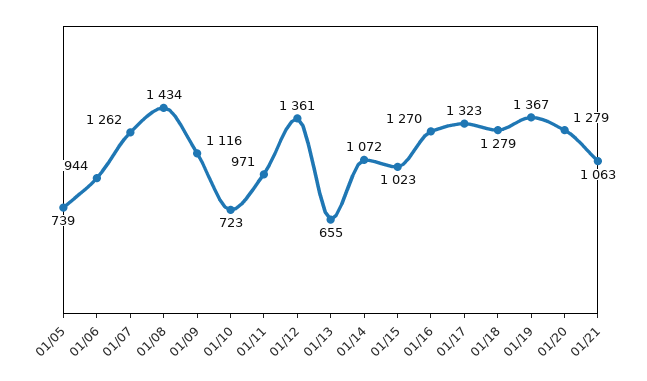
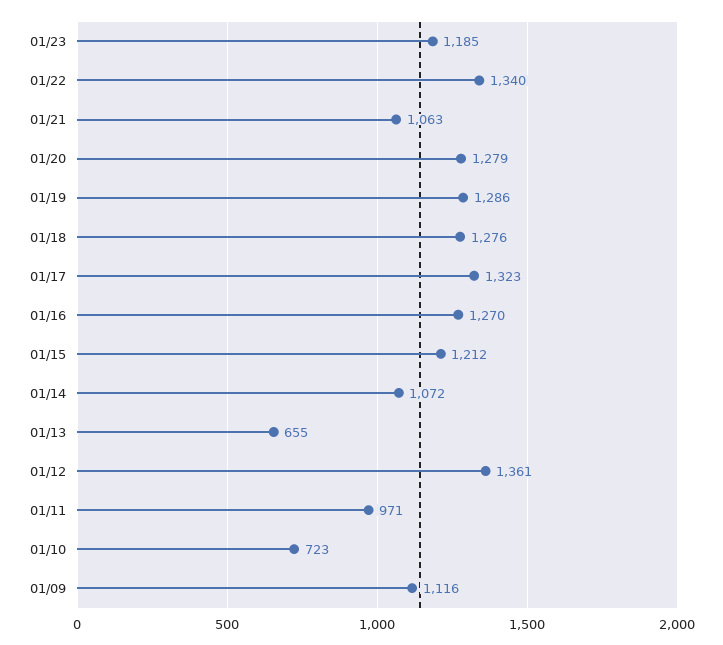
01/05: 739 -> none
01/06: 944 -> none
01/07: 1262 -> none
01/08: 1434 -> none
01/15: 1023 -> 1212
01/18: 1279 -> 1276
01/19: 1367 -> 1286
01/23: none -> 1185
01/22: none -> 1340

